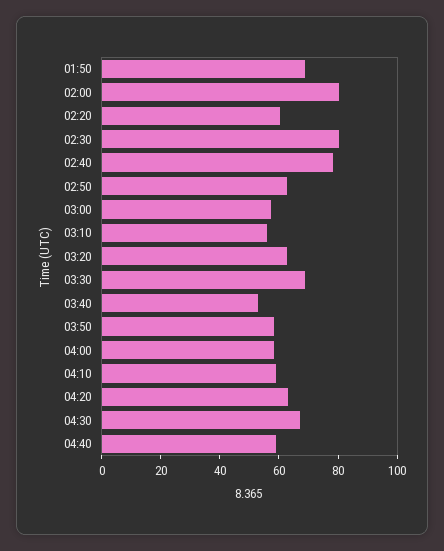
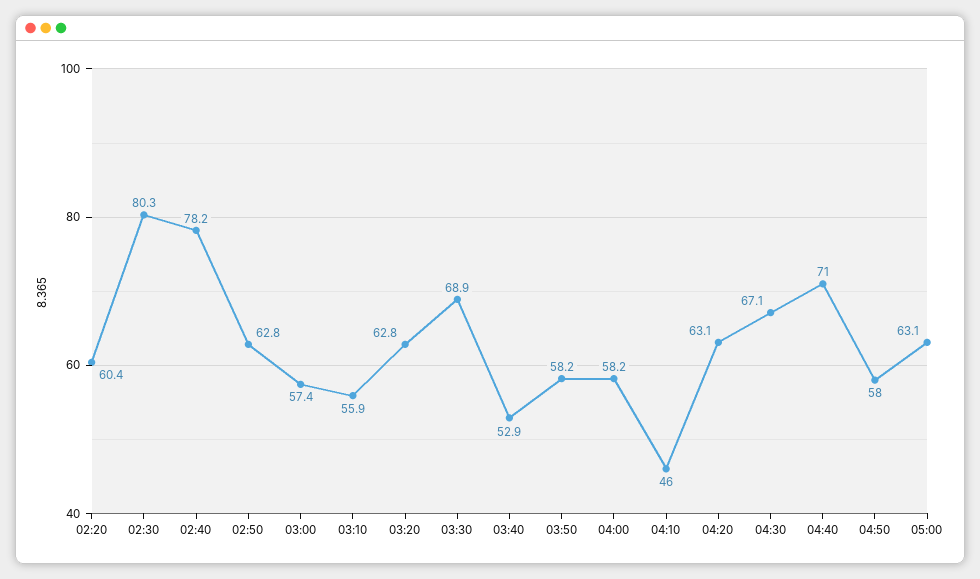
01:50: 70 -> none
02:00: 80 -> none
04:10: 60 -> 46
04:40: 60 -> 71
04:50: none -> 58
05:00: none -> 63.1

